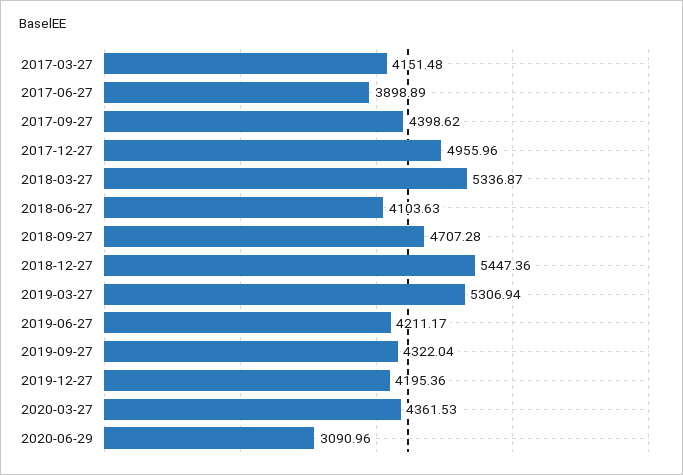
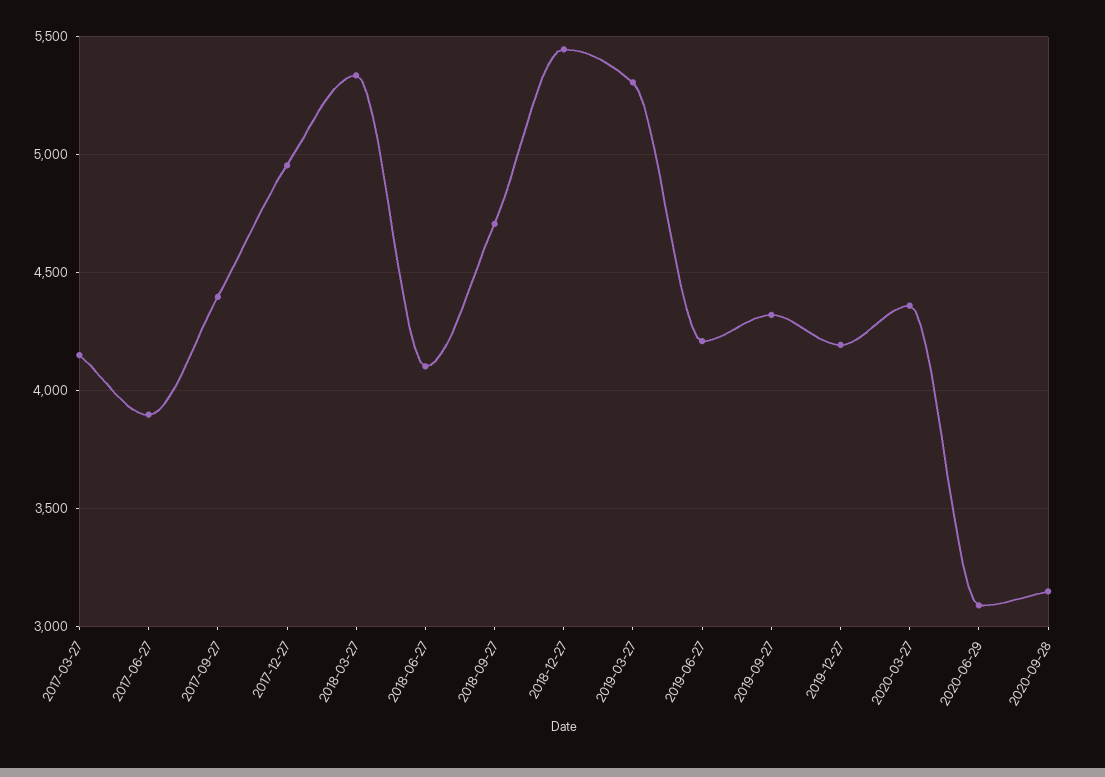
2020-09-28: none -> 3150

